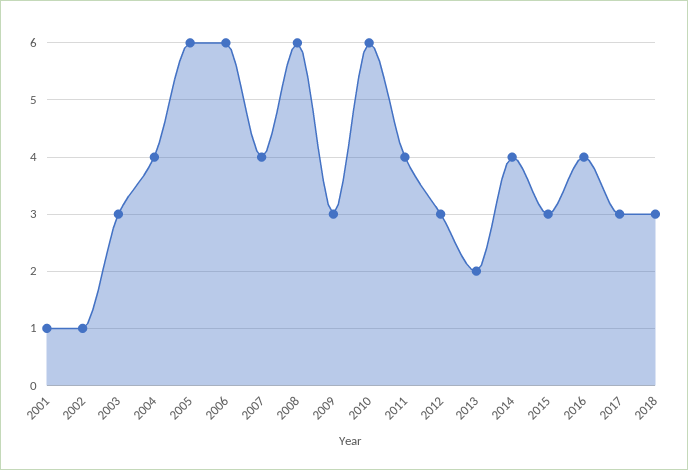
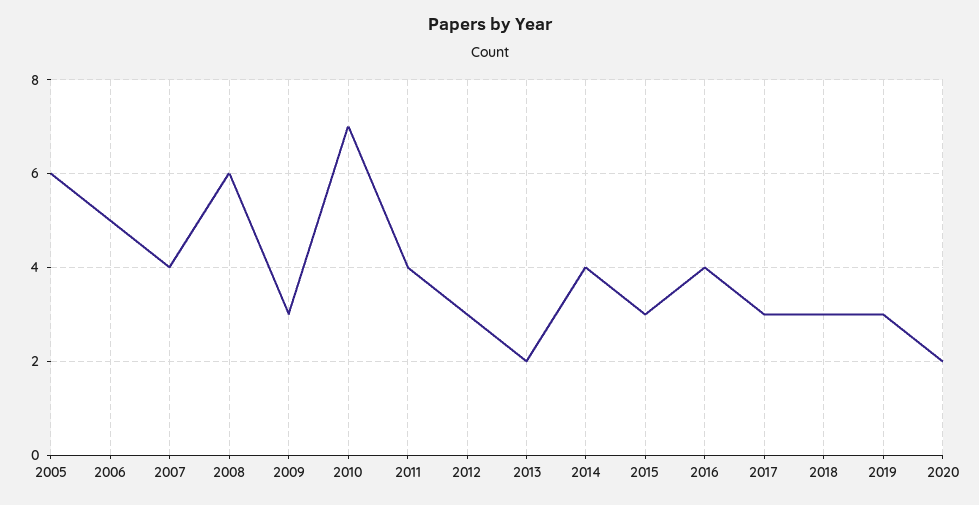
2001: 1 -> none
2002: 1 -> none
2003: 3 -> none
2004: 4 -> none
2006: 6 -> 5
2010: 6 -> 7
2019: none -> 3
2020: none -> 2

